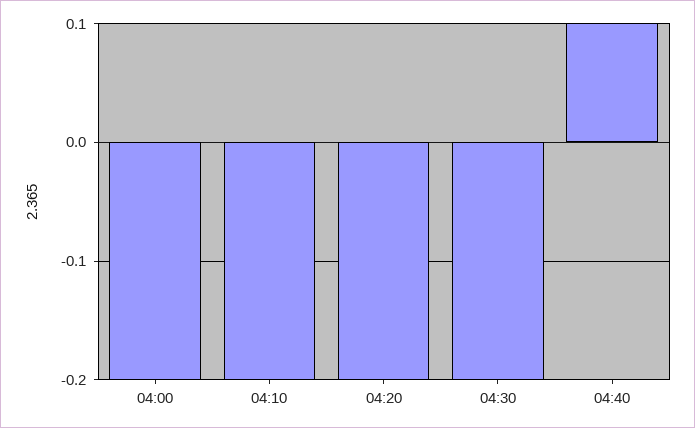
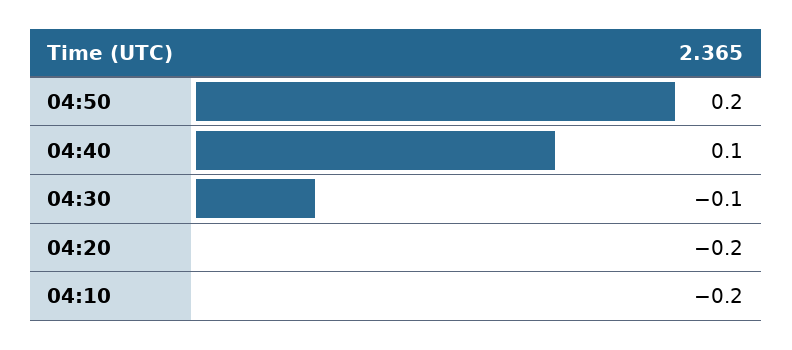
04:00: -0.2 -> none
04:30: -0.2 -> -0.1
04:50: none -> 0.2

